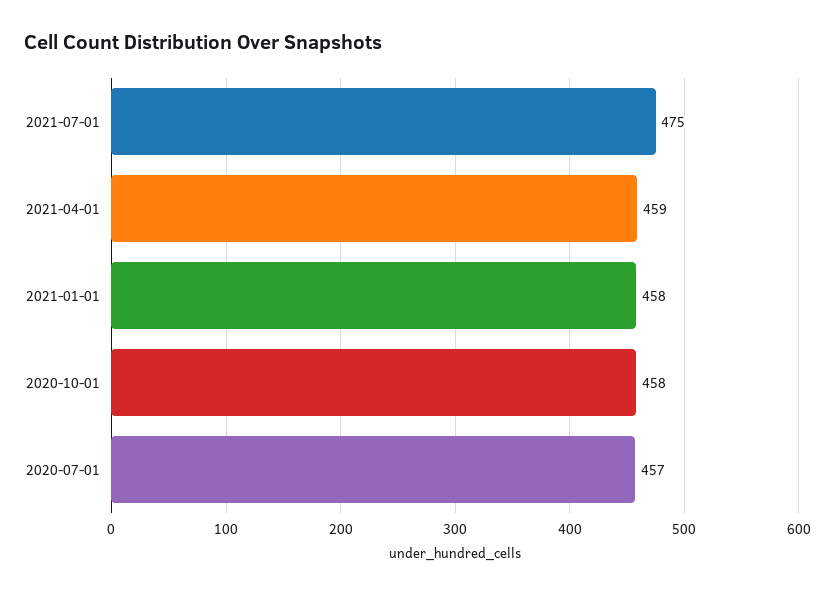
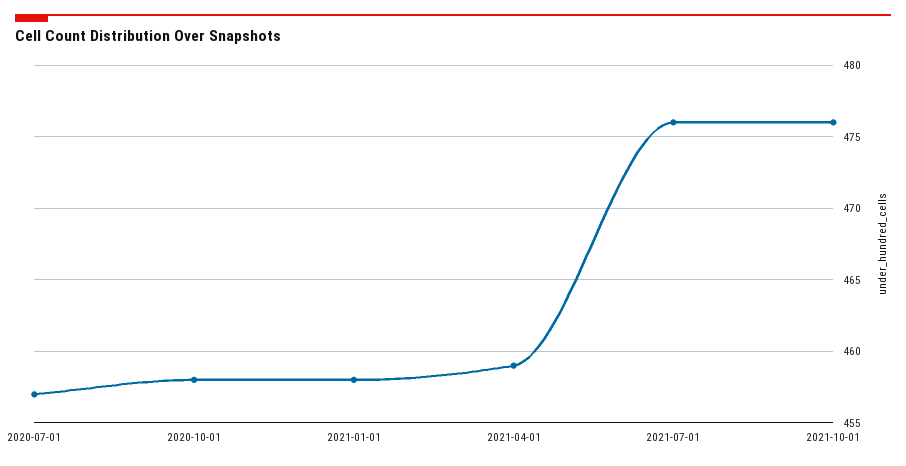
2021-07-01: 475 -> 476
2021-10-01: none -> 476

